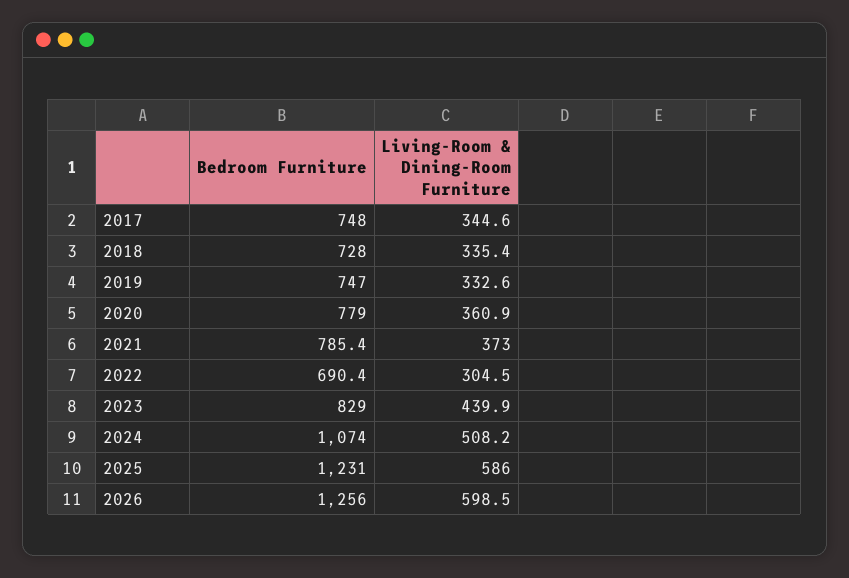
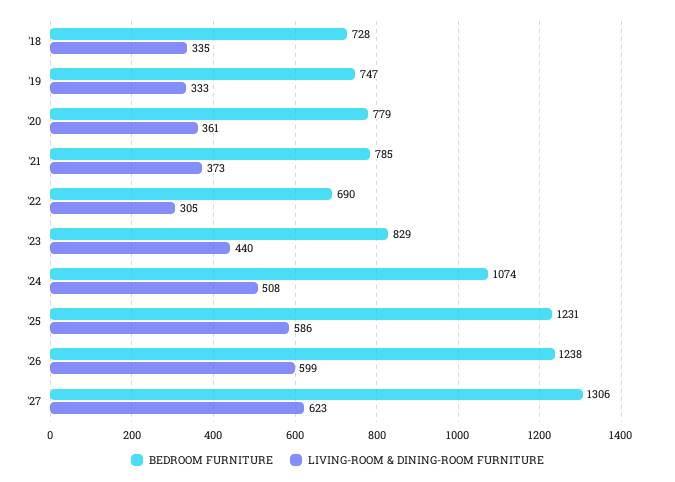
Bedroom Furniture, 2017: 748 -> none
Living-Room & Dining-Room Furniture, 2017: 344.6 -> none
Bedroom Furniture, 2026: 1256 -> 1238
Bedroom Furniture, '27: none -> 1306
Living-Room & Dining-Room Furniture, '27: none -> 623

